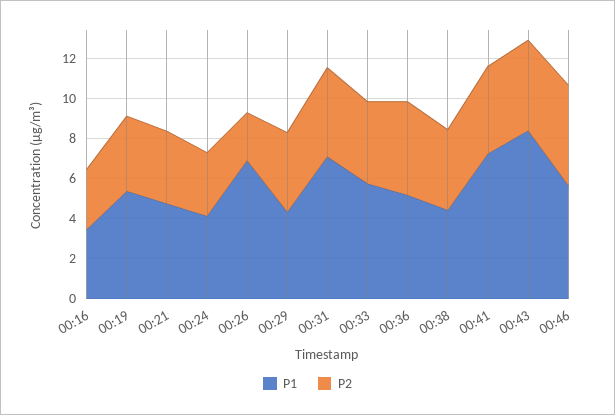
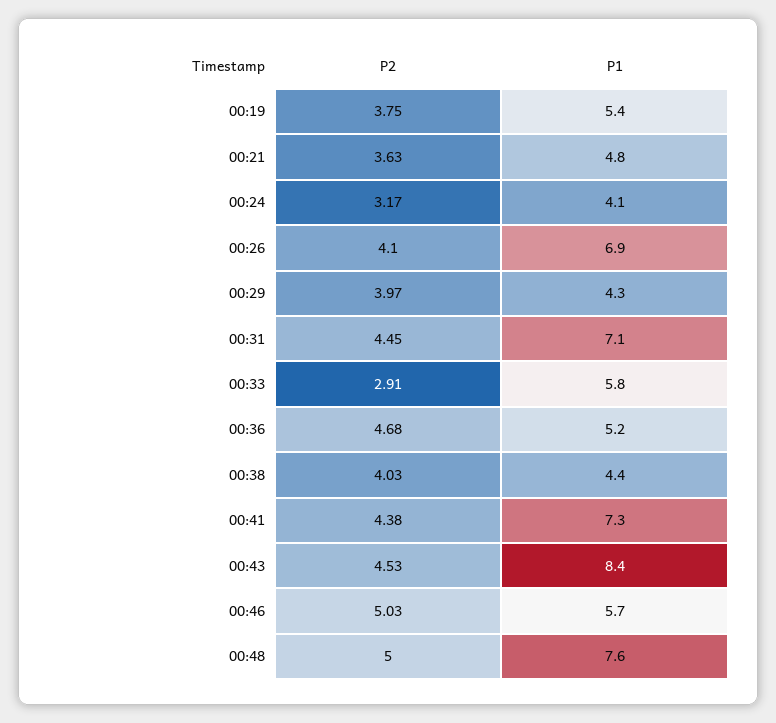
P1, 00:16: 3.5 -> none
P2, 00:16: 3 -> none
P2, 00:26: 2.5 -> 4.1
P2, 00:33: 4 -> 2.91
P2, 00:48: none -> 5
P1, 00:48: none -> 7.6

